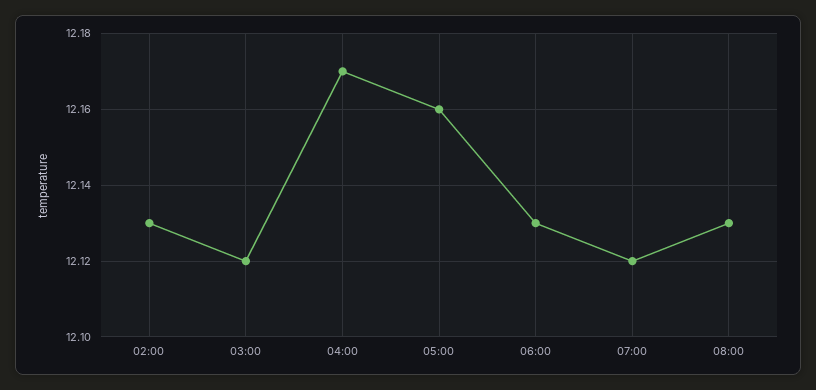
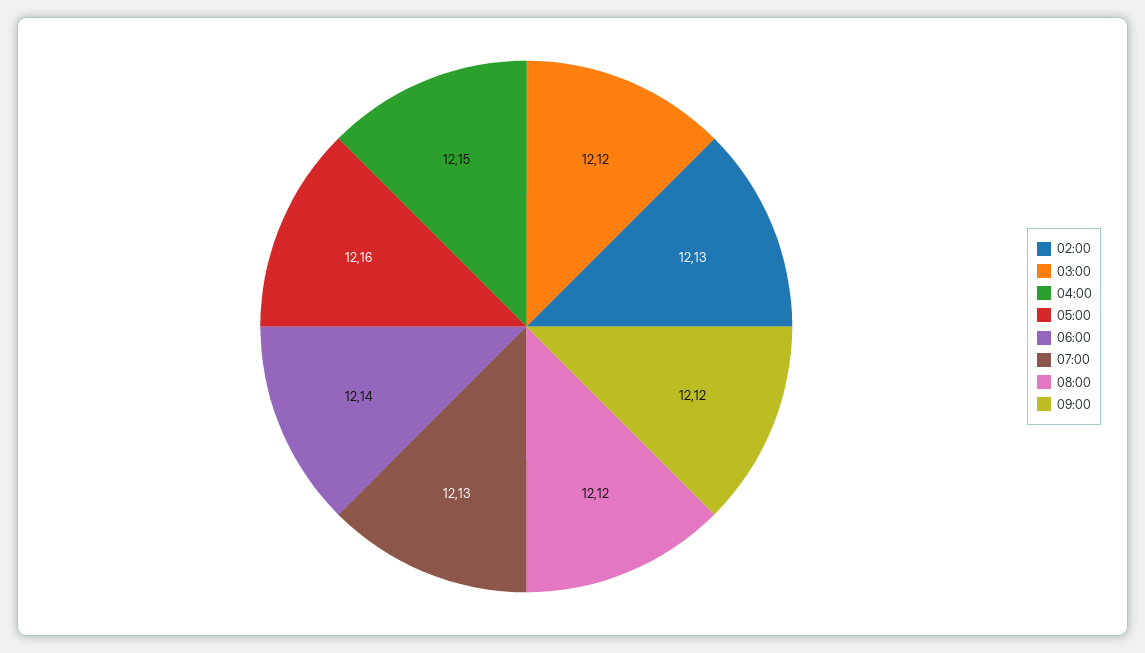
04:00: 12.17 -> 12.15
06:00: 12.13 -> 12.14
07:00: 12.12 -> 12.13
08:00: 12.13 -> 12.12
09:00: none -> 12.12

